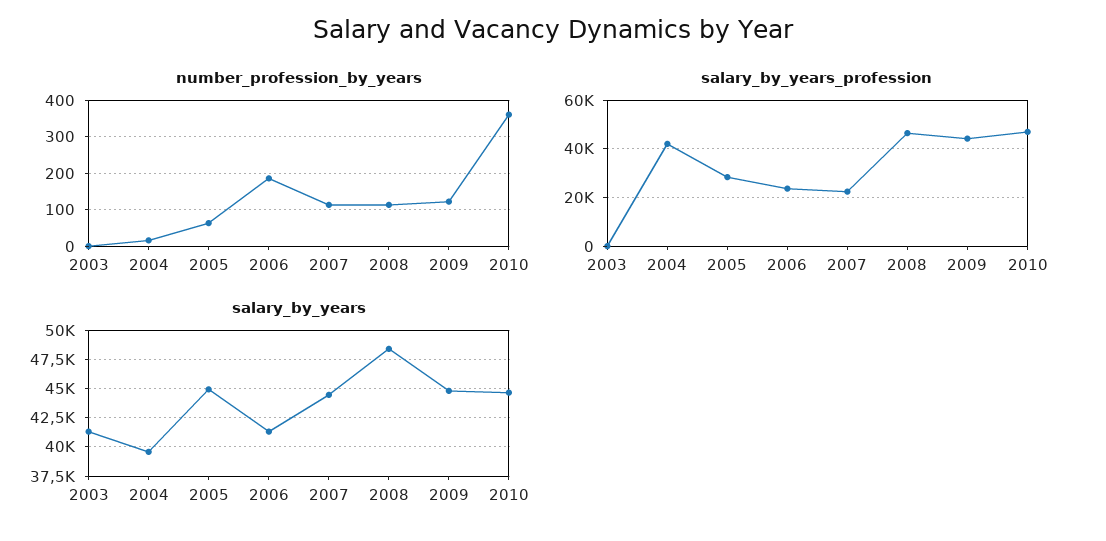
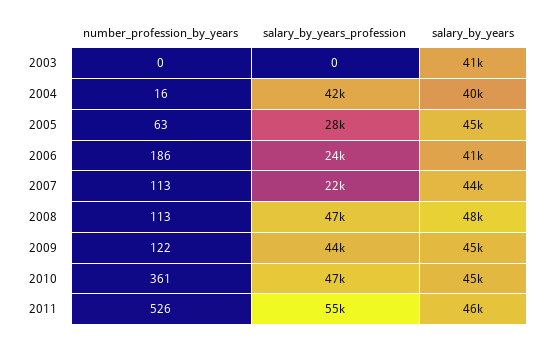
number_profession_by_years, 2011: none -> 526
salary_by_years_profession, 2011: none -> 55000
salary_by_years, 2011: none -> 46000

